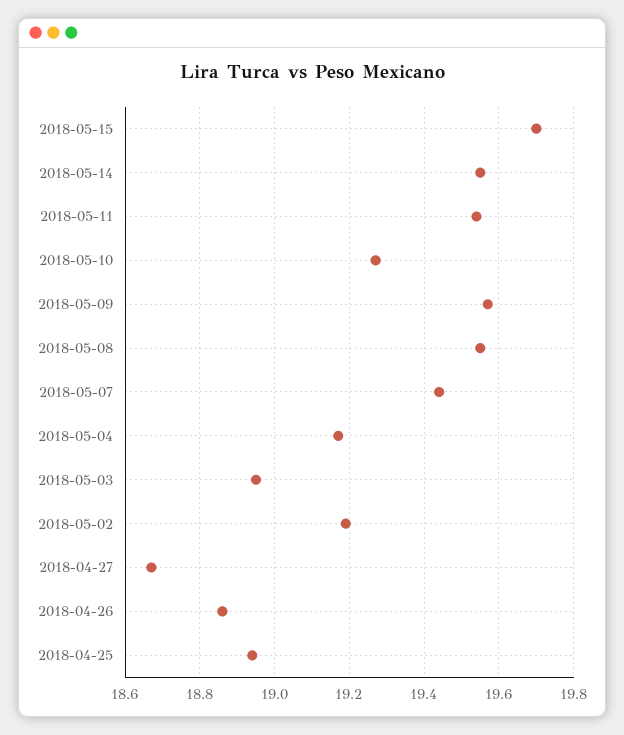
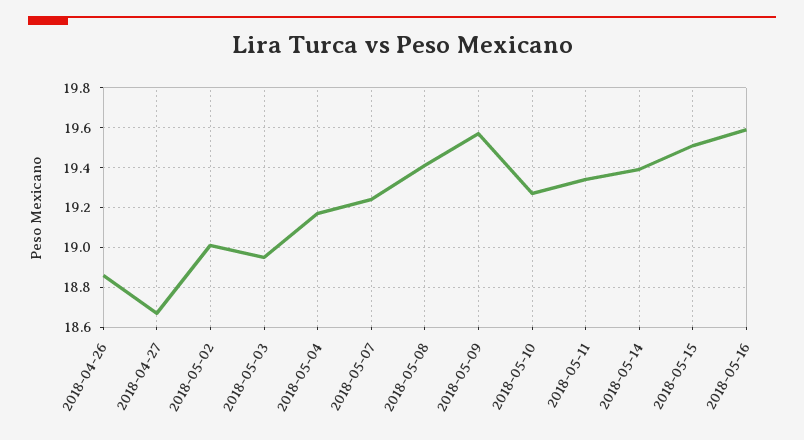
2018-05-15: 19.7 -> 19.5
2018-05-14: 19.55 -> 19.4
2018-05-11: 19.55 -> 19.35
2018-05-08: 19.55 -> 19.4
2018-05-07: 19.45 -> 19.25
2018-05-02: 19.2 -> 19
2018-04-25: 18.95 -> none
2018-05-16: none -> 19.6

